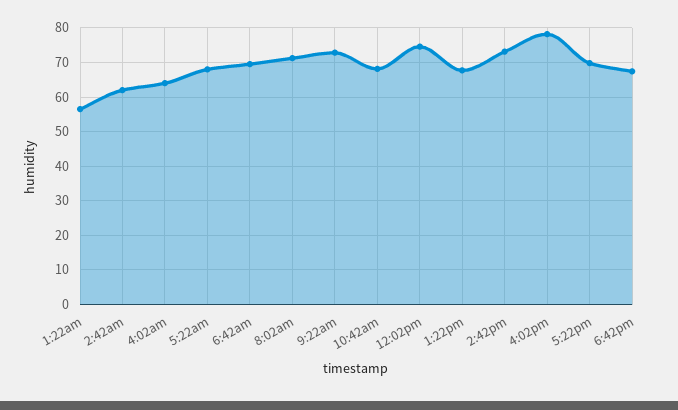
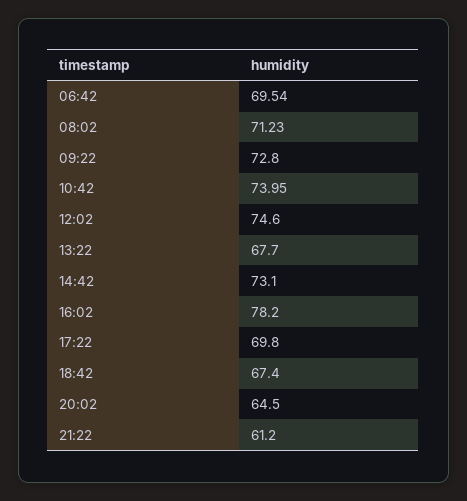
1:22am: 56 -> none
2:42am: 62 -> none
4:02am: 64 -> none
5:22am: 68 -> none
10:42am: 68 -> 73.95
20:02: none -> 64.5
21:22: none -> 61.2

